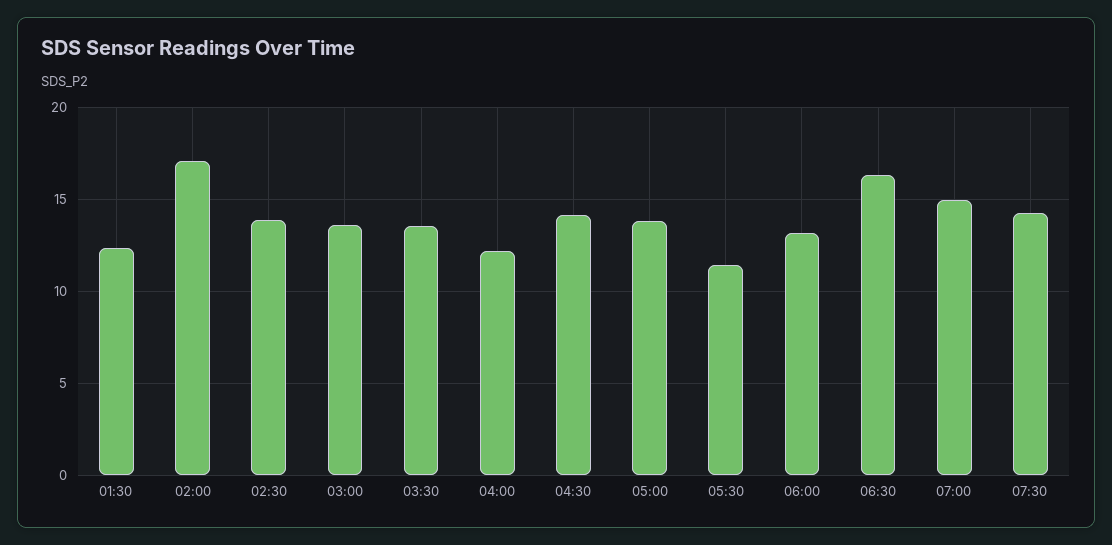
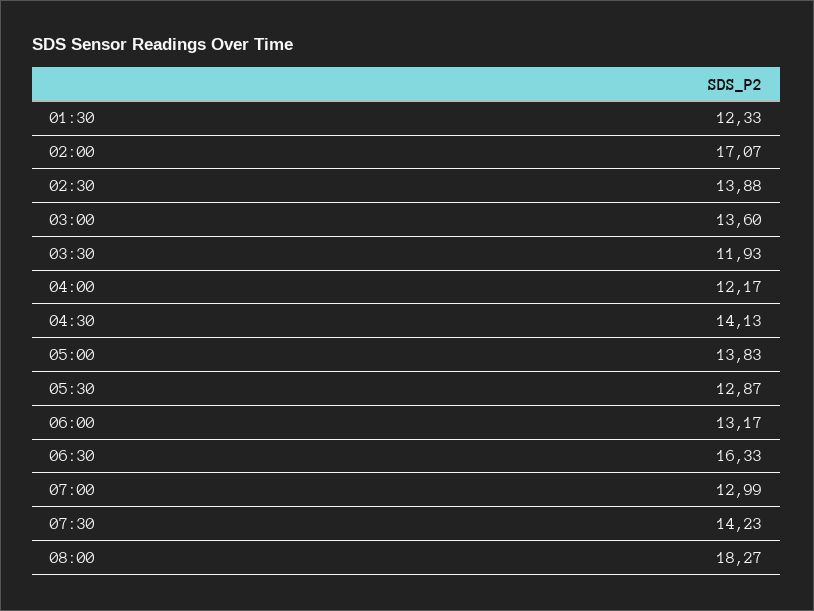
03:30: 13.5 -> 11.93
05:30: 11.5 -> 12.87
07:00: 15 -> 12.99
08:00: none -> 18.27

